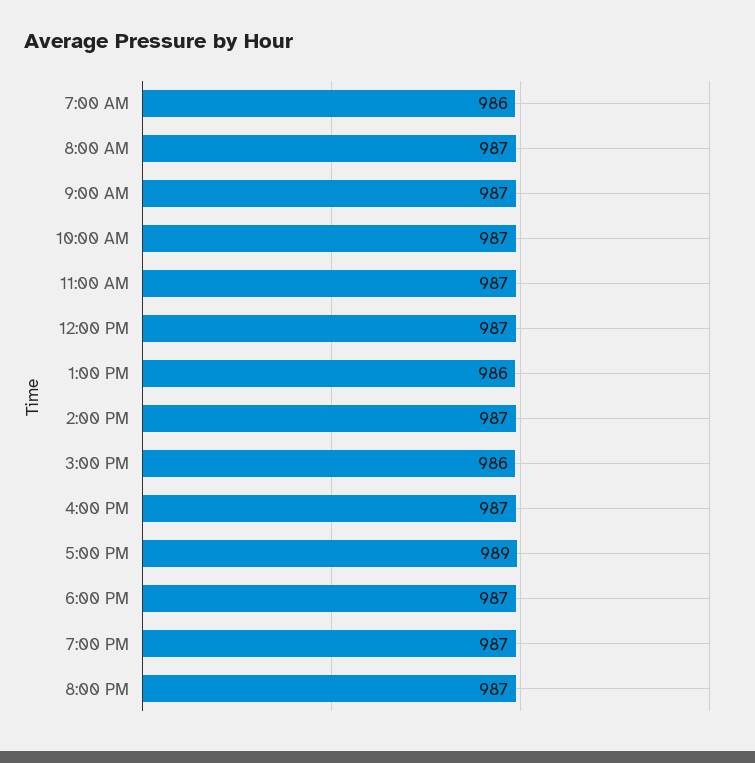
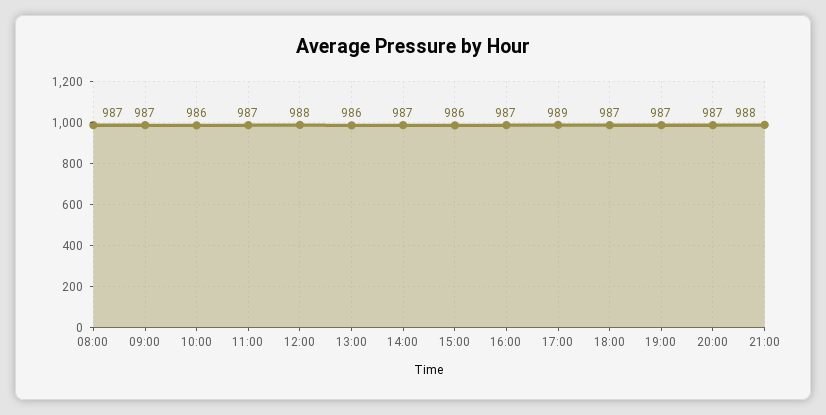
7:00 AM: 986 -> none
10:00 AM: 987 -> 986
12:00 PM: 987 -> 988
21:00: none -> 988

